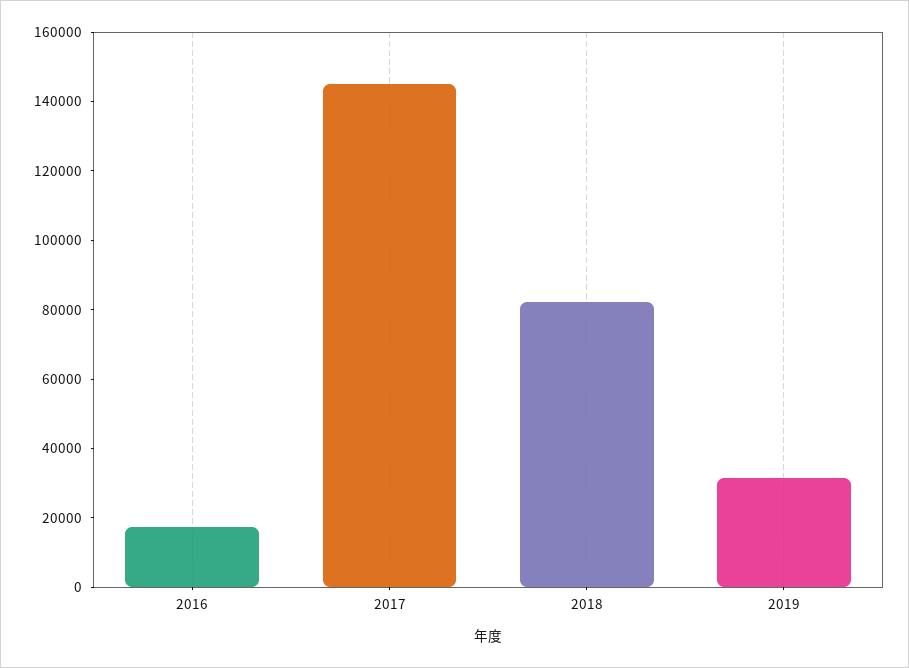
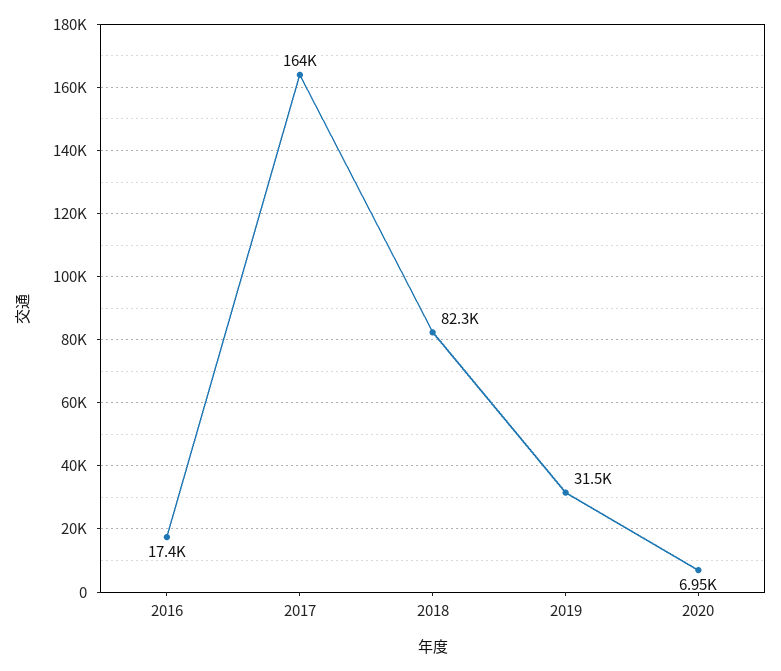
2017: 145000 -> 164000
2020: none -> 6950

